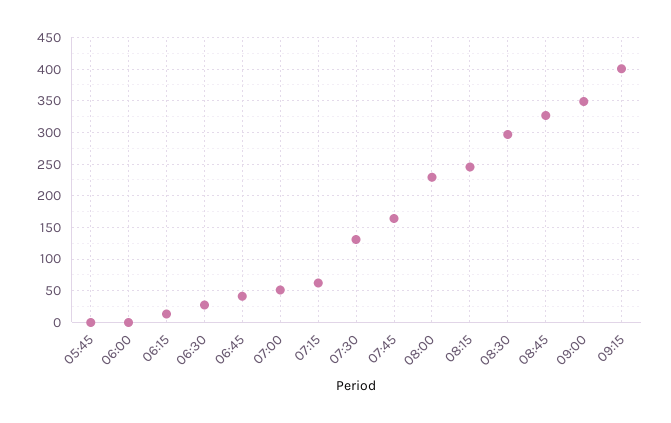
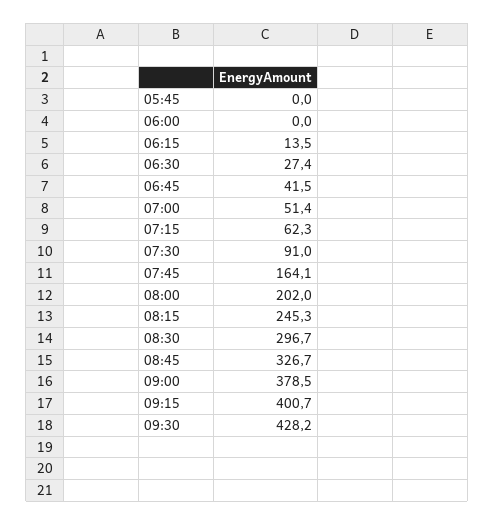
07:30: 130 -> 91
08:00: 230 -> 202
09:00: 350 -> 378.5
09:30: none -> 428.2

